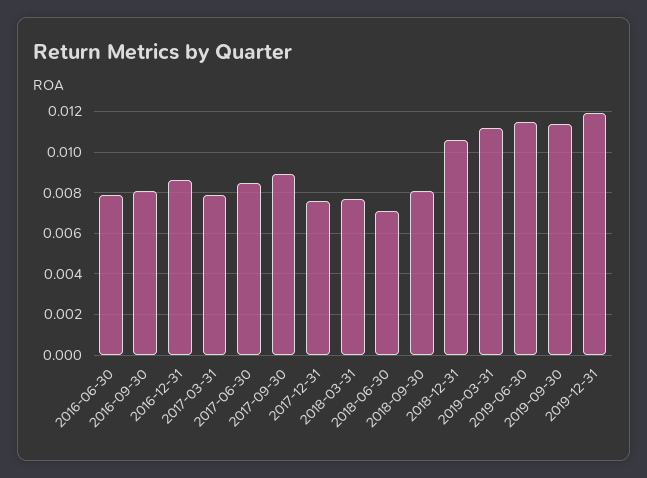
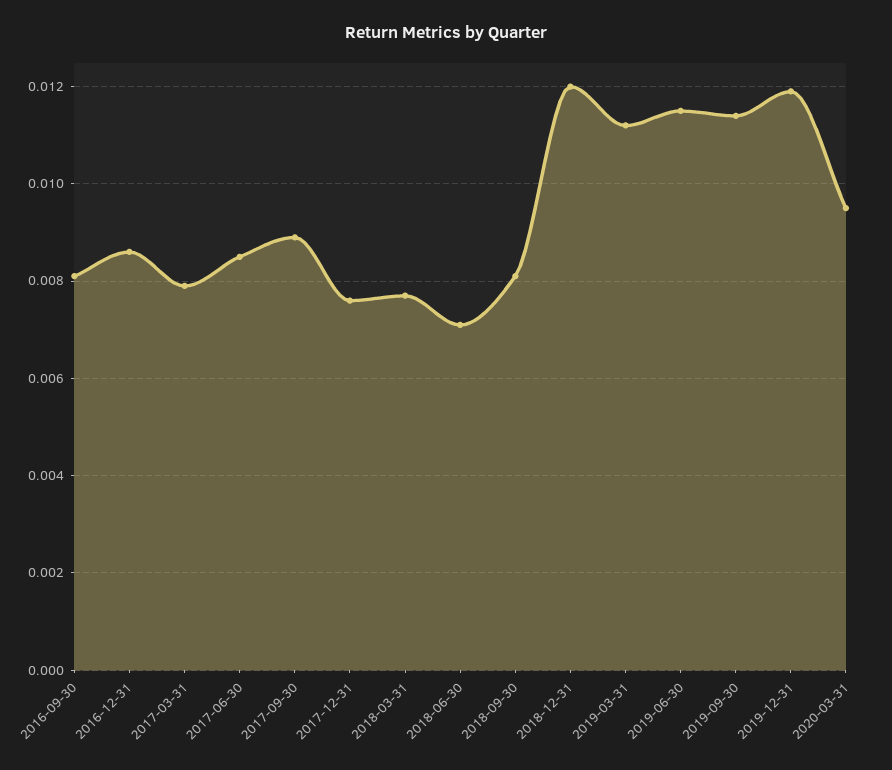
2016-06-30: 0.008 -> none
2018-12-31: 0.0105 -> 0.012
2020-03-31: none -> 0.0095

